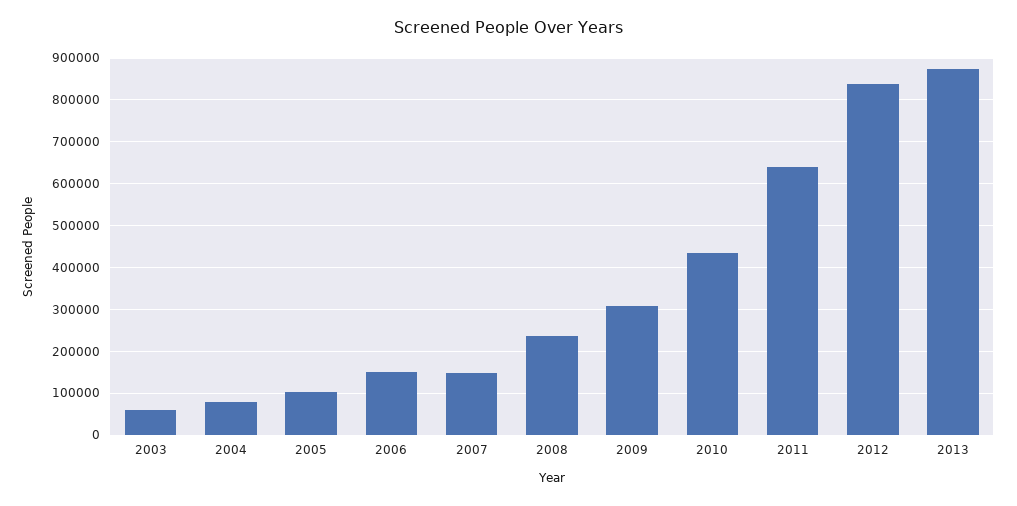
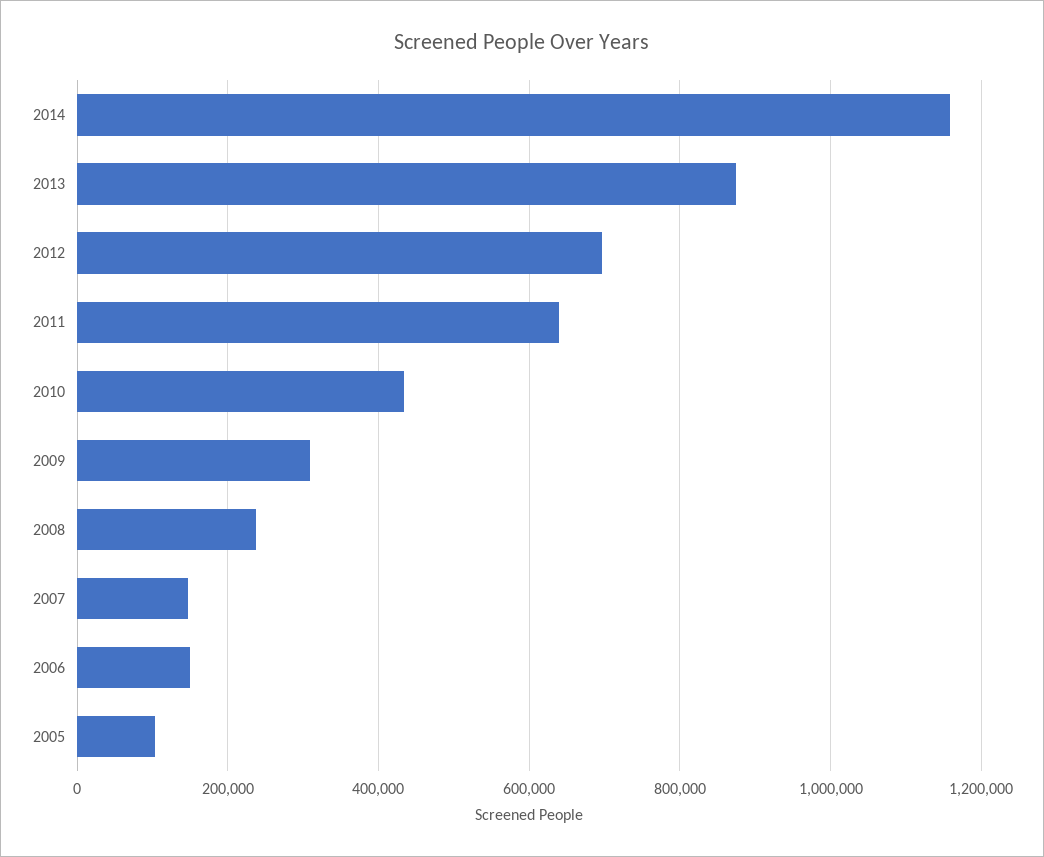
2003: 60000 -> none
2004: 80000 -> none
2012: 840000 -> 700000
2014: none -> 1160000

